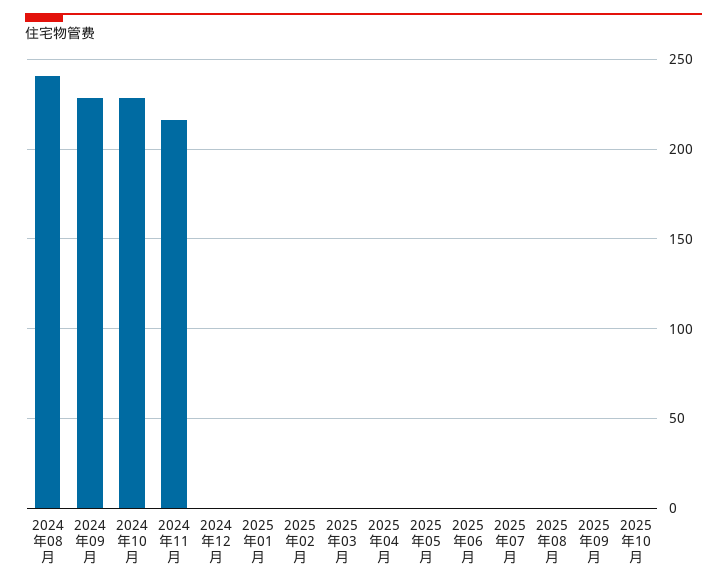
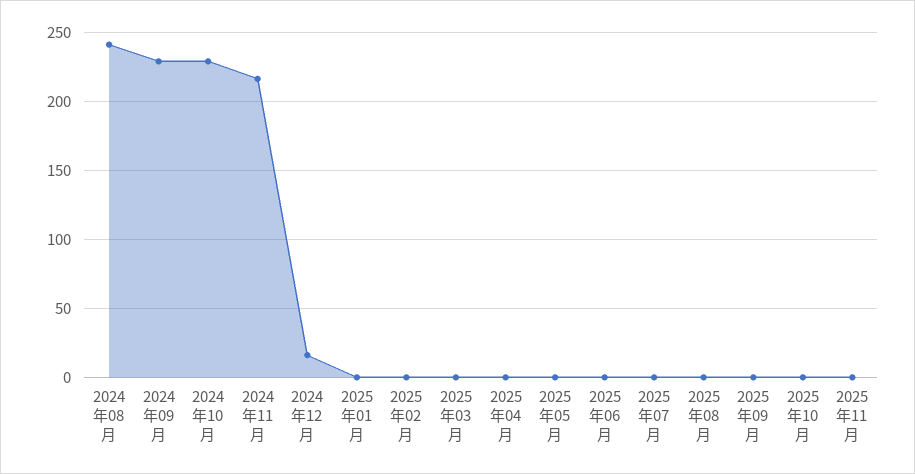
2024年12月: 0 -> 15
2025年11月: none -> 0

